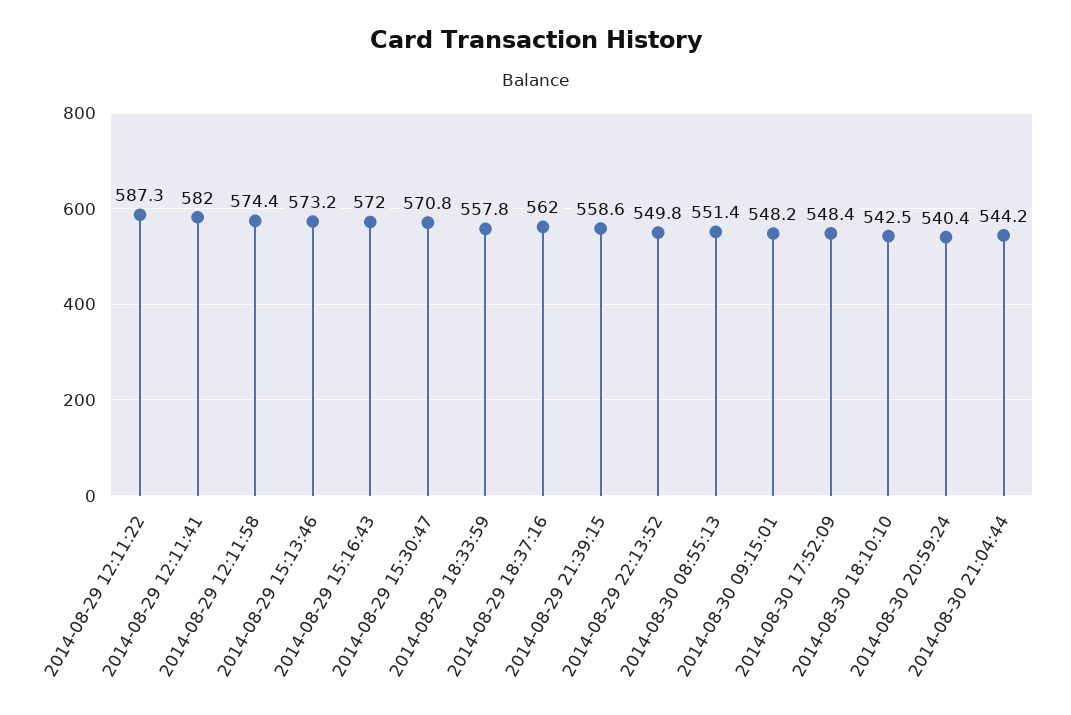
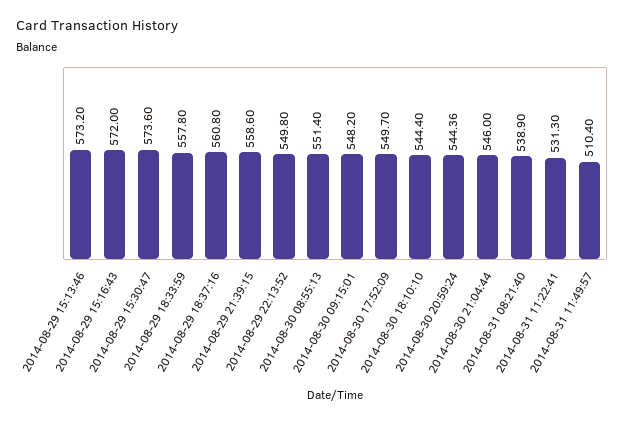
2014-08-29 12:11:22: 587.3 -> none
2014-08-29 12:11:41: 582 -> none
2014-08-29 12:11:58: 574.4 -> none
2014-08-29 15:30:47: 570.8 -> 573.6
2014-08-29 18:37:16: 562 -> 560.8
2014-08-30 17:52:09: 548.4 -> 549.7
2014-08-30 18:10:10: 542.5 -> 544.4
2014-08-30 20:59:24: 540.4 -> 544.36
2014-08-30 21:04:44: 544.2 -> 546
2014-08-31 08:21:40: none -> 538.9
2014-08-31 11:22:41: none -> 531.3
2014-08-31 11:49:57: none -> 510.4

